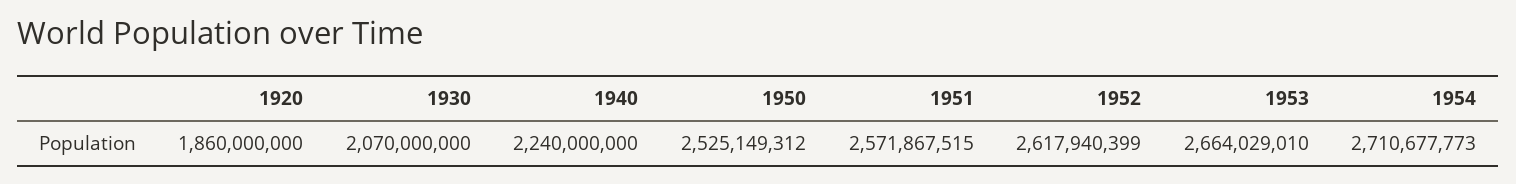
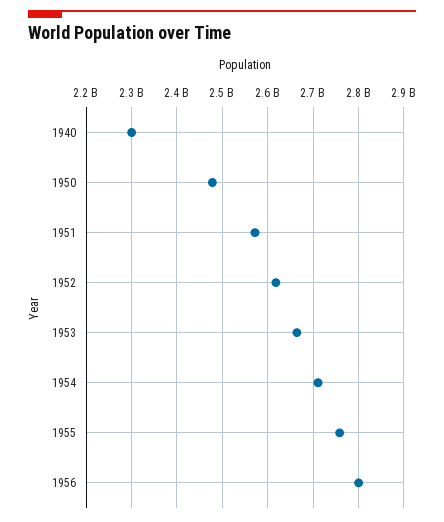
1920: 1860000000 -> none
1930: 2070000000 -> none
1940: 2240000000 -> 2300000000
1950: 2525149312 -> 2480000000
1955: none -> 2760000000
1956: none -> 2800000000

